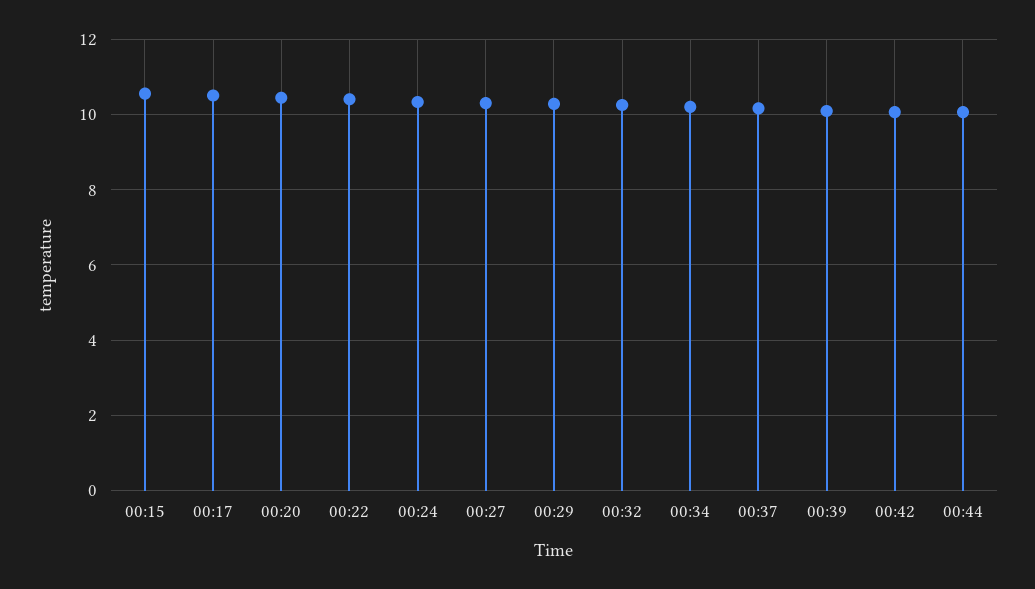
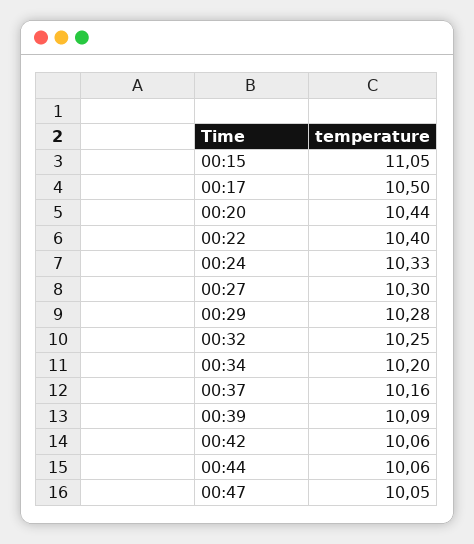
00:15: 10.6 -> 11.05
00:47: none -> 10.05

